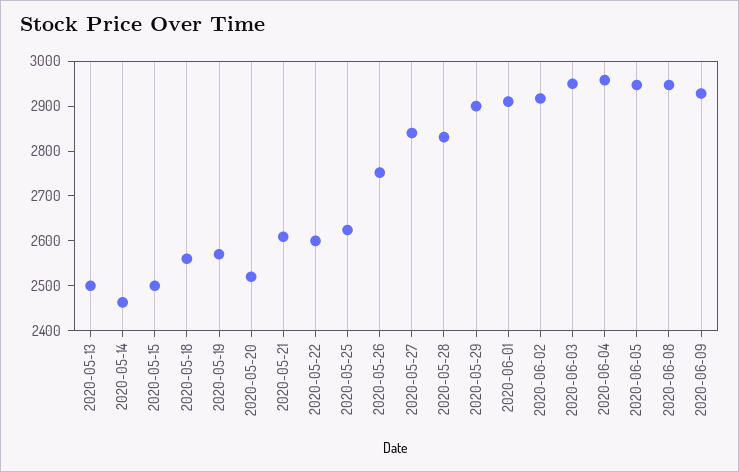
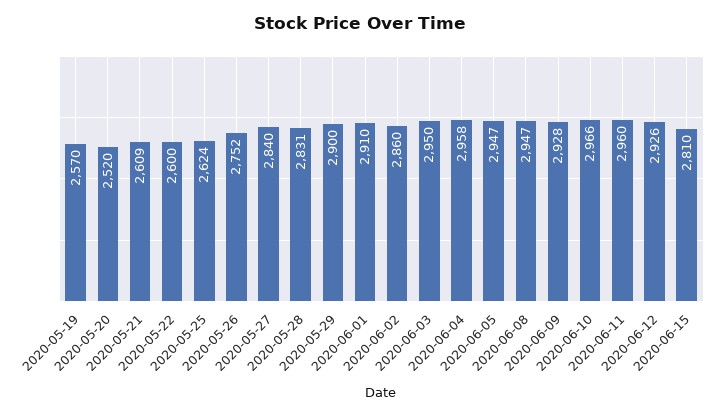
2020-05-13: 2500 -> none
2020-05-14: 2460 -> none
2020-05-15: 2500 -> none
2020-05-18: 2560 -> none
2020-06-02: 2920 -> 2860
2020-06-10: none -> 2966
2020-06-11: none -> 2960
2020-06-12: none -> 2926
2020-06-15: none -> 2810

